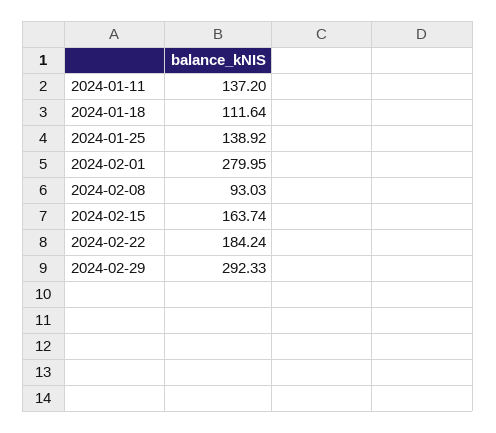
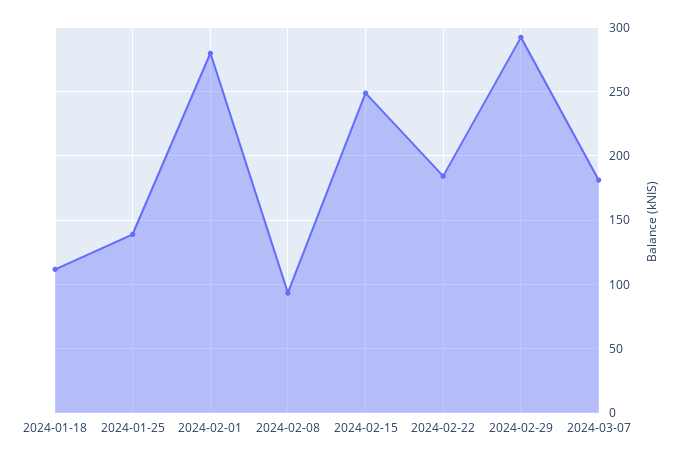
2024-01-11: 137.2 -> none
2024-02-15: 163.74 -> 250
2024-03-07: none -> 180

